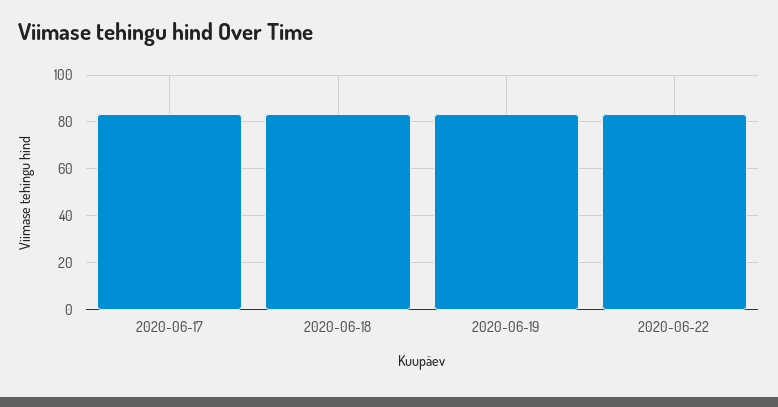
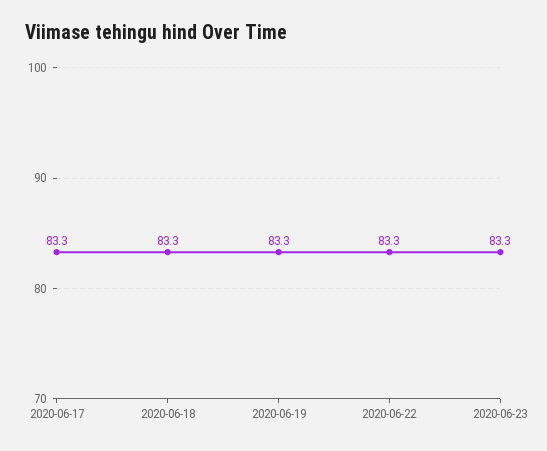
2020-06-23: none -> 83.3

